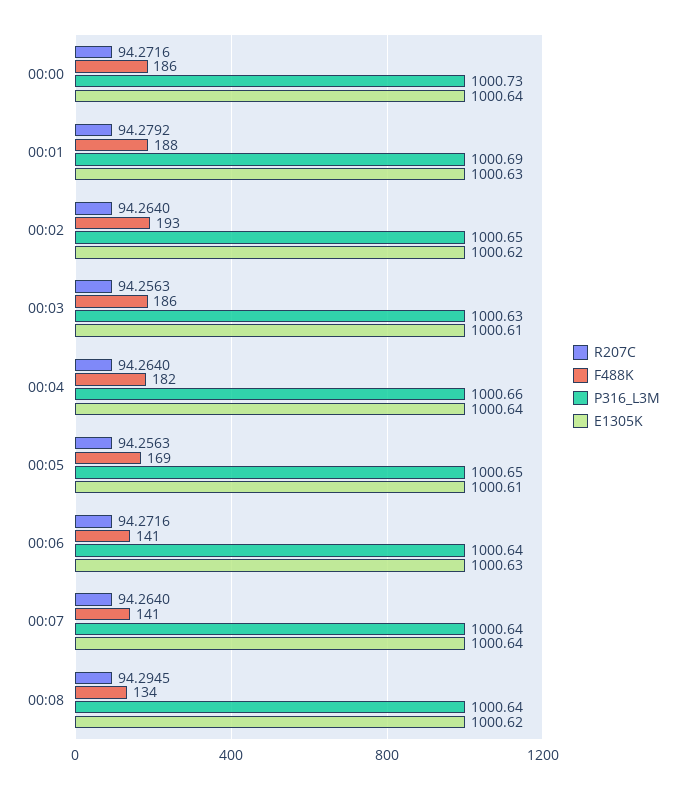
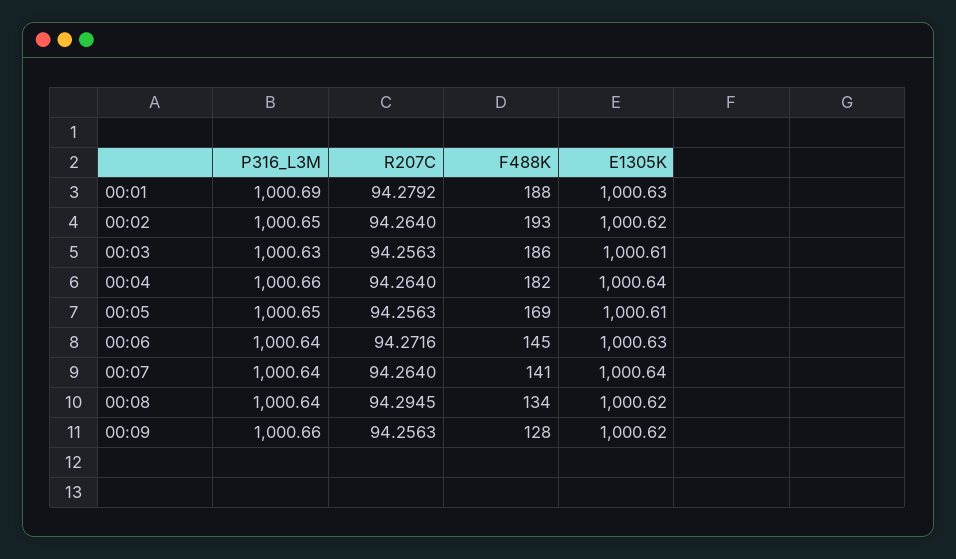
R207C, 00:00: 94.2716 -> none
F488K, 00:00: 186 -> none
P316_L3M, 00:00: 1000.73 -> none
E1305K, 00:00: 1000.64 -> none
F488K, 00:06: 141 -> 145
P316_L3M, 00:09: none -> 1000.66
R207C, 00:09: none -> 94.2563
F488K, 00:09: none -> 128
E1305K, 00:09: none -> 1000.62

